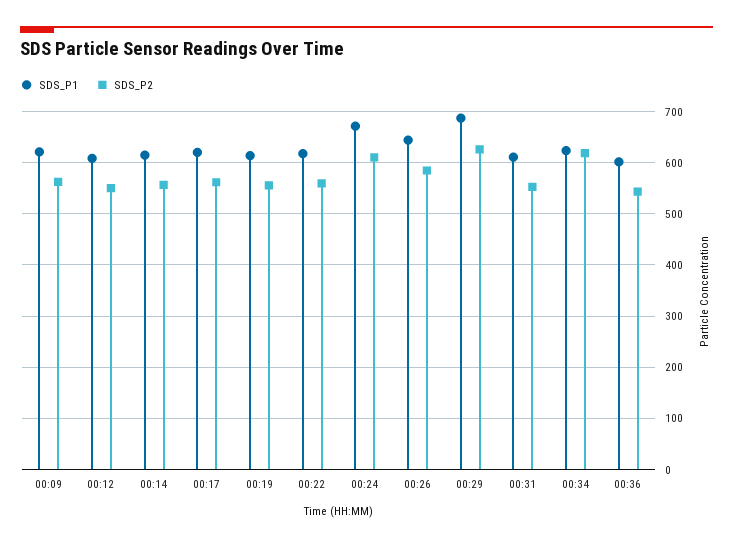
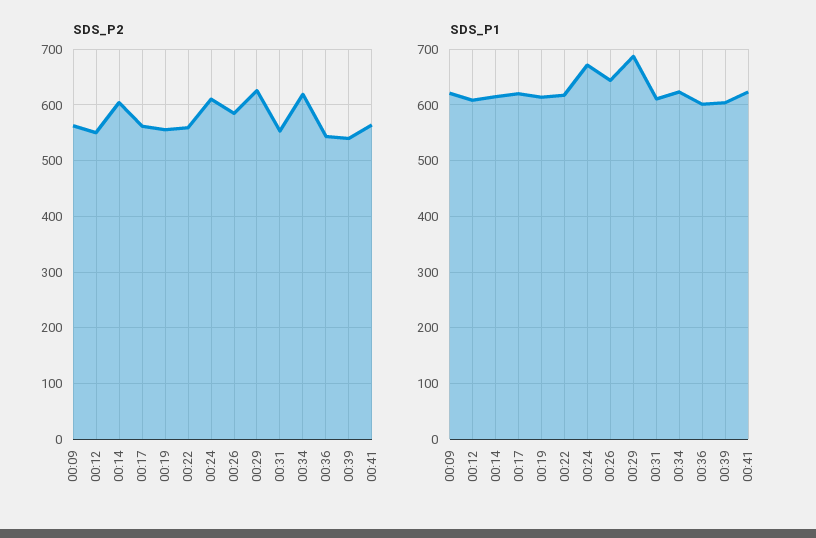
SDS_P2, 00:14: 560 -> 600
SDS_P2, 00:39: none -> 540
SDS_P2, 00:41: none -> 560
SDS_P1, 00:39: none -> 600
SDS_P1, 00:41: none -> 620

